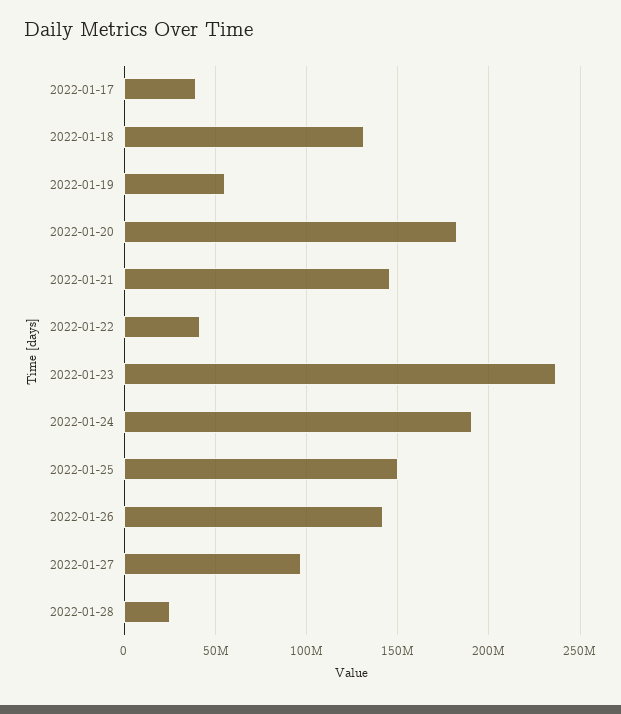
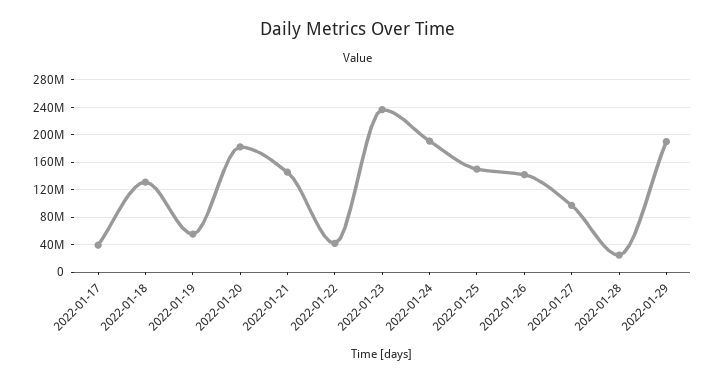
2022-01-29: none -> 190000000

